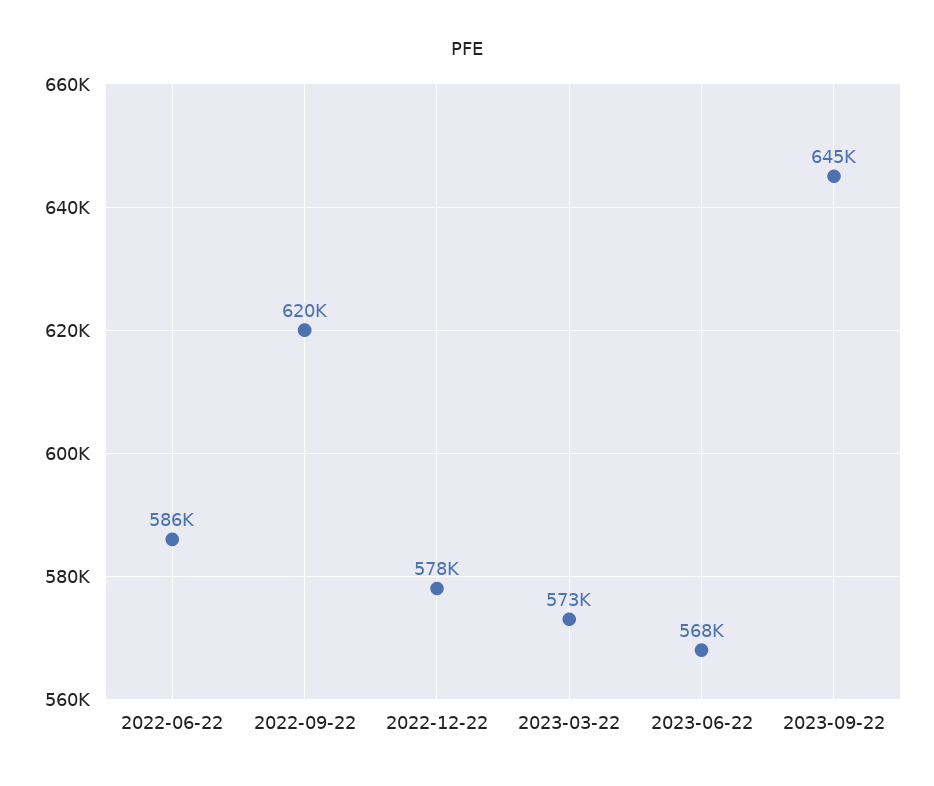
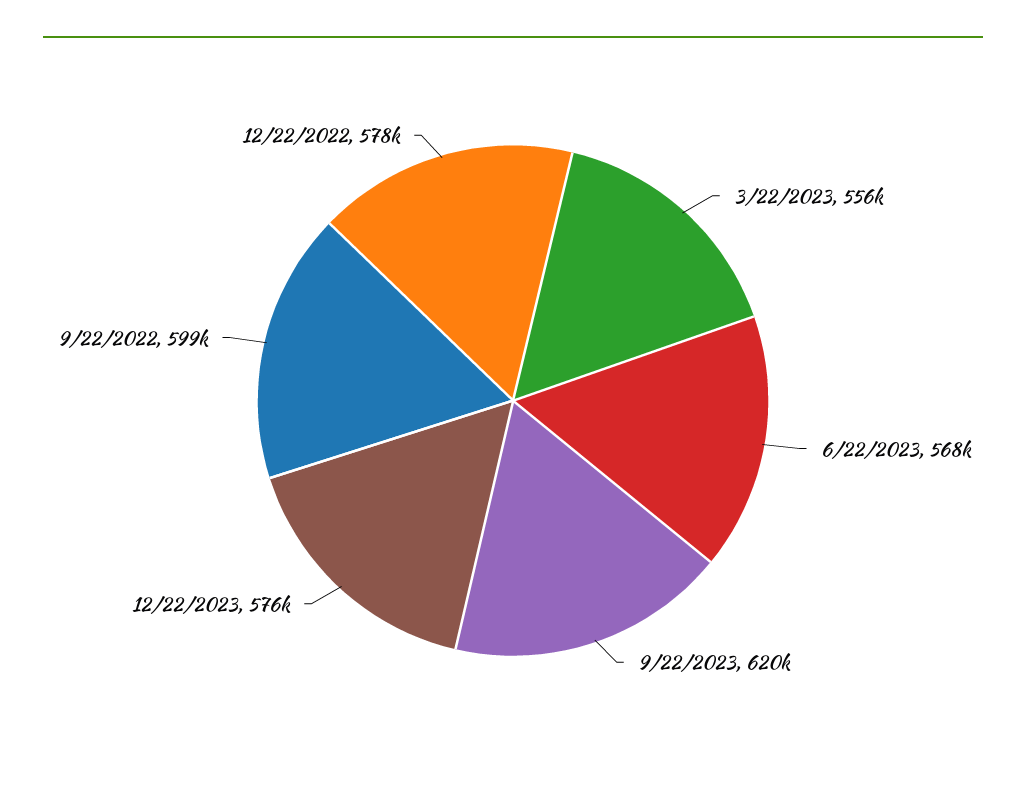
2022-06-22: 586000 -> none
2022-09-22: 620000 -> 599000
2023-03-22: 573000 -> 556000
2023-09-22: 645000 -> 620000
12/22/2023: none -> 576000

